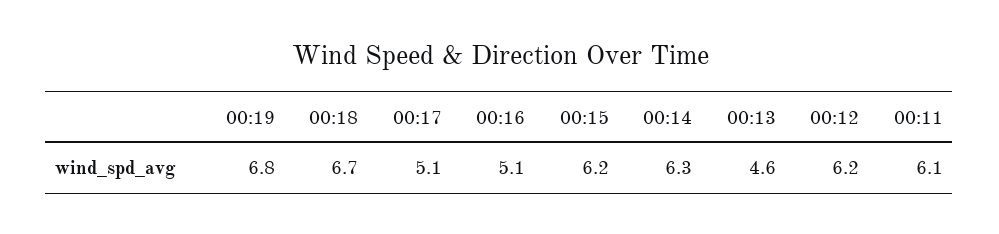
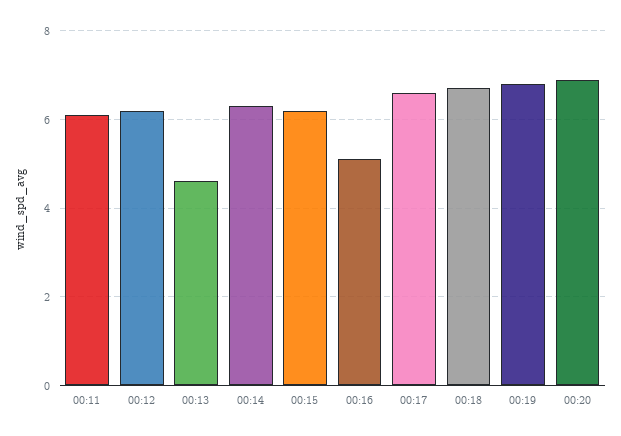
00:17: 5.1 -> 6.5
00:20: none -> 7

